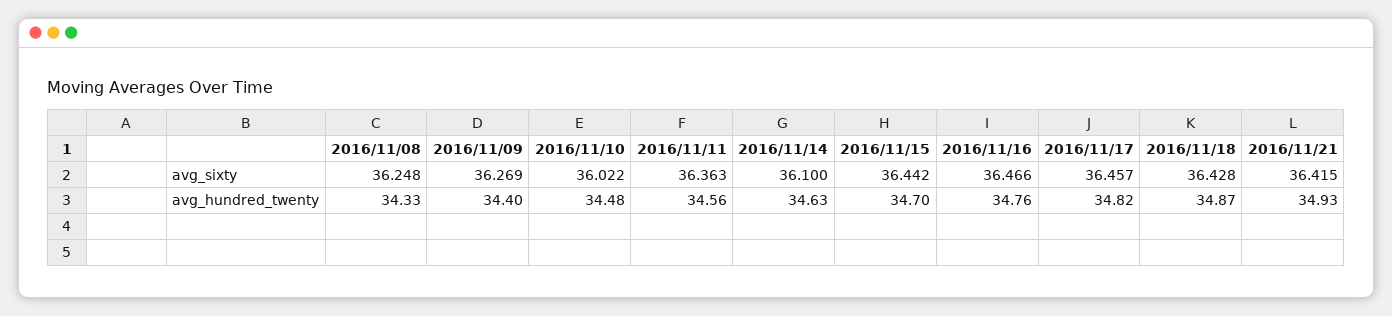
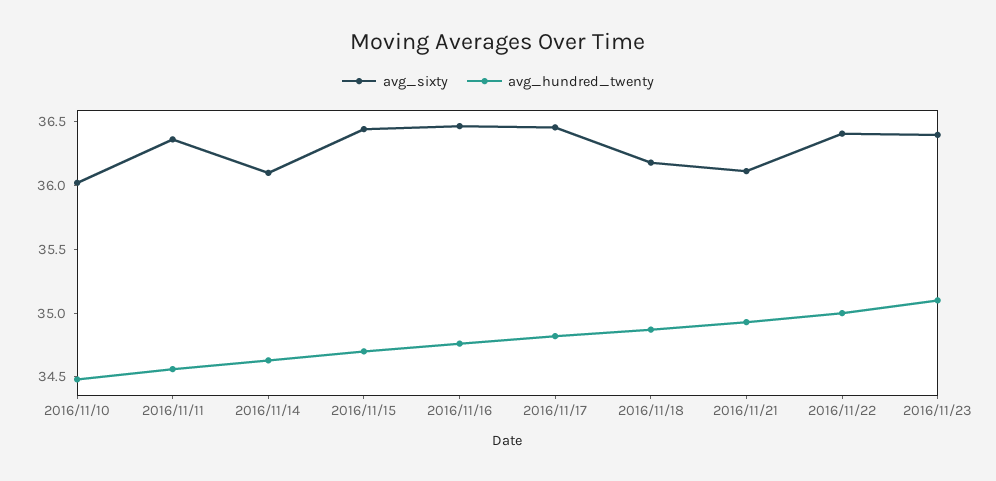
avg_sixty, 2016/11/08: 36.248 -> none
avg_sixty, 2016/11/09: 36.269 -> none
avg_sixty, 2016/11/18: 36.428 -> 36.2
avg_sixty, 2016/11/21: 36.415 -> 36.1
avg_hundred_twenty, 2016/11/08: 34.33 -> none
avg_hundred_twenty, 2016/11/09: 34.4 -> none
avg_sixty, 2016/11/22: none -> 36.4
avg_hundred_twenty, 2016/11/22: none -> 35
avg_sixty, 2016/11/23: none -> 36.4
avg_hundred_twenty, 2016/11/23: none -> 35.1

